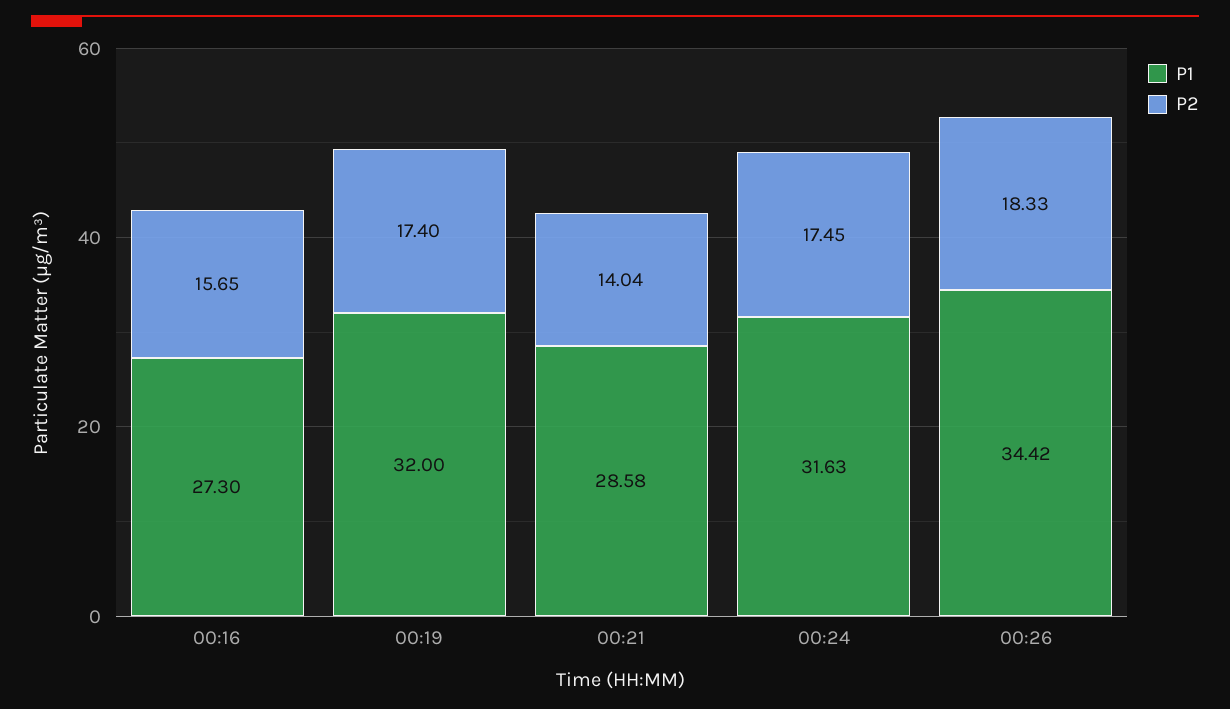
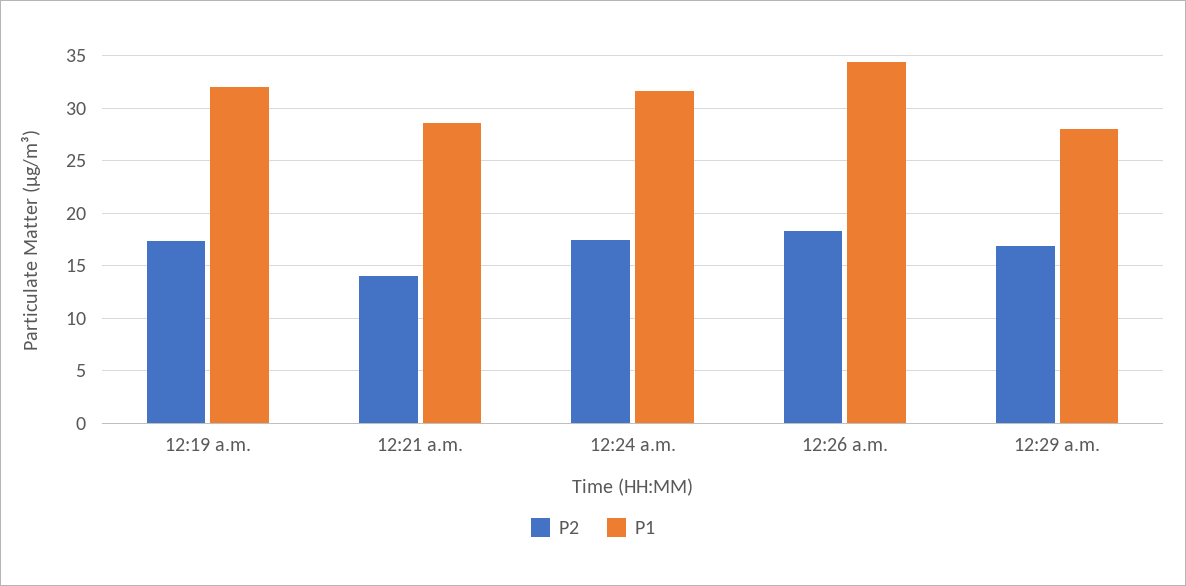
P1, 00:16: 27.3 -> none
P2, 00:16: 15.65 -> none
P2, 12:29 a.m.: none -> 17
P1, 12:29 a.m.: none -> 28

